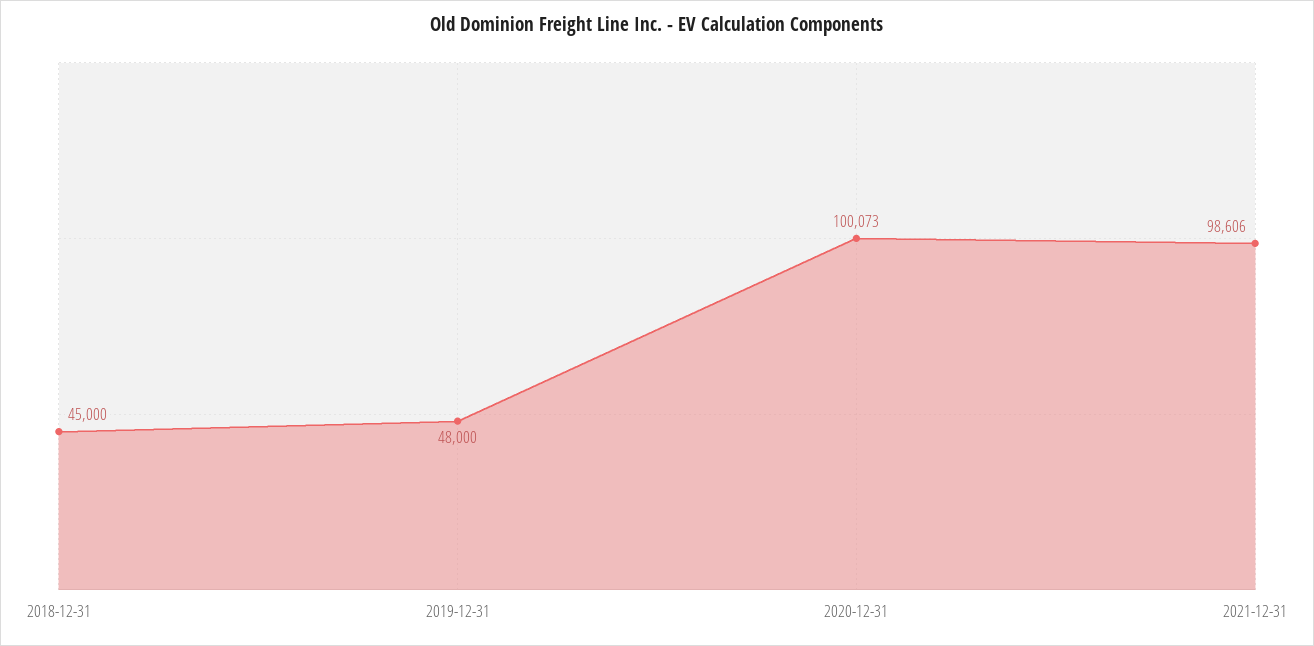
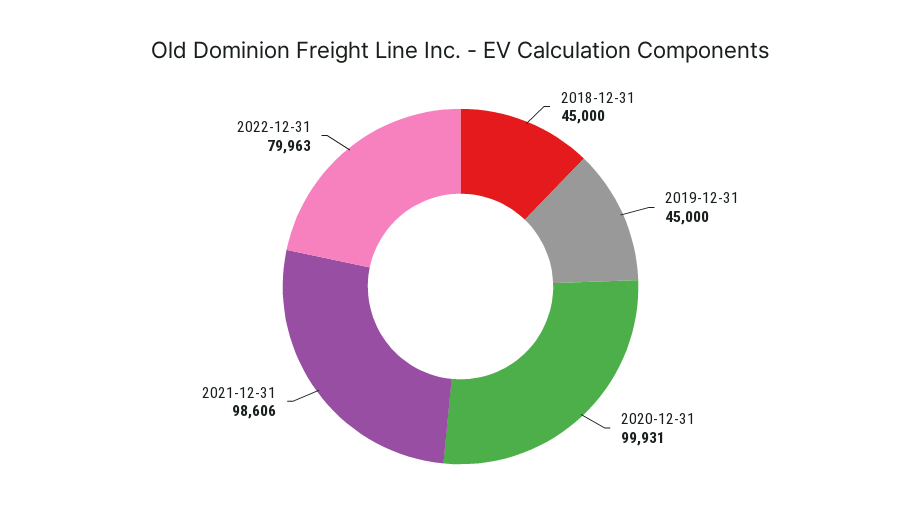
2019-12-31: 48000 -> 45000
2020-12-31: 100073 -> 99931
2022-12-31: none -> 79963

